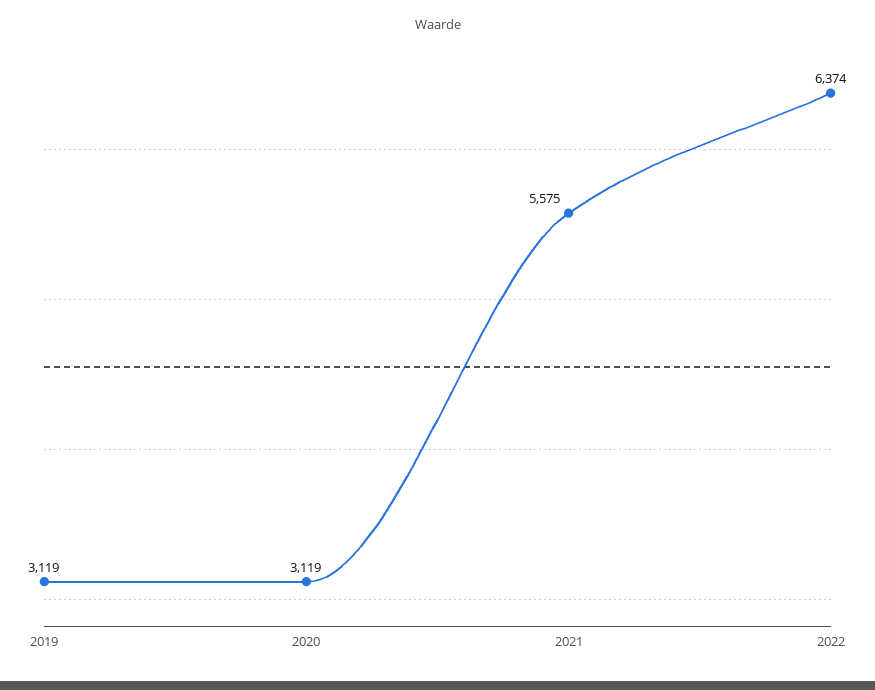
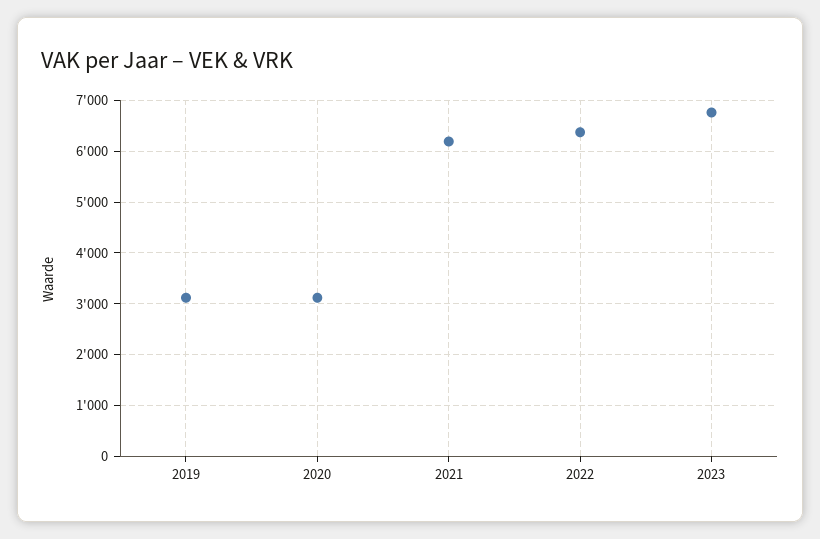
2021: 5575 -> 6200
2023: none -> 6800

